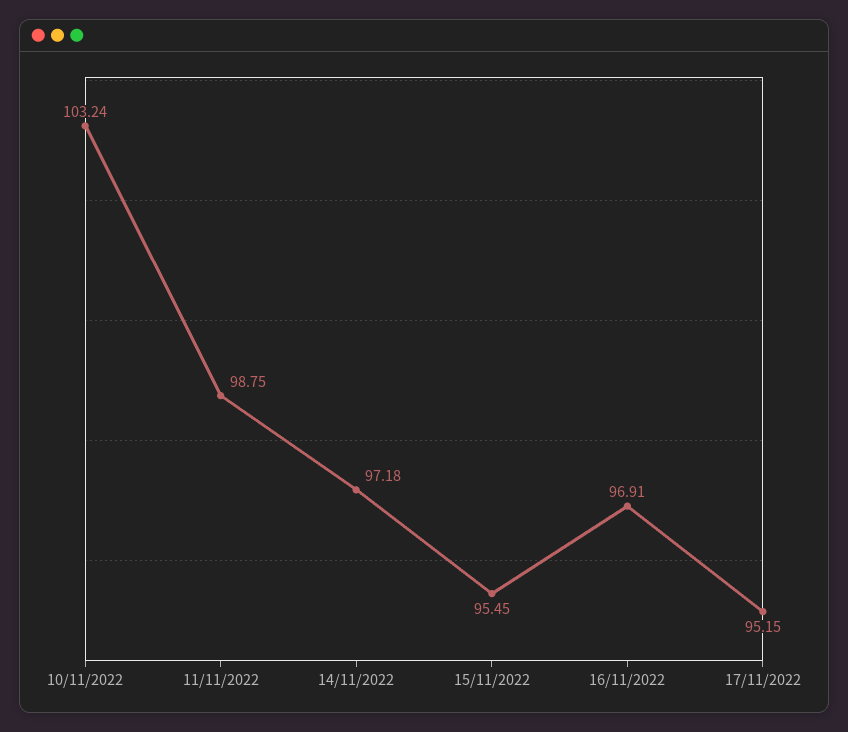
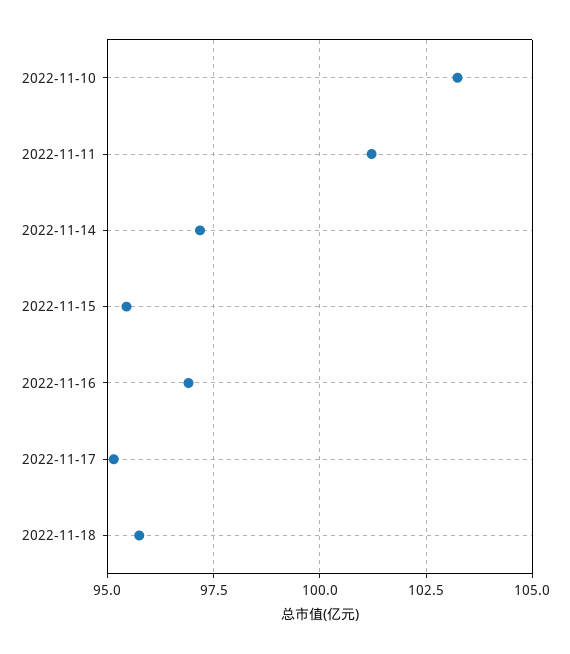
11/11/2022: 98.75 -> 101.25
2022-11-18: none -> 95.75

